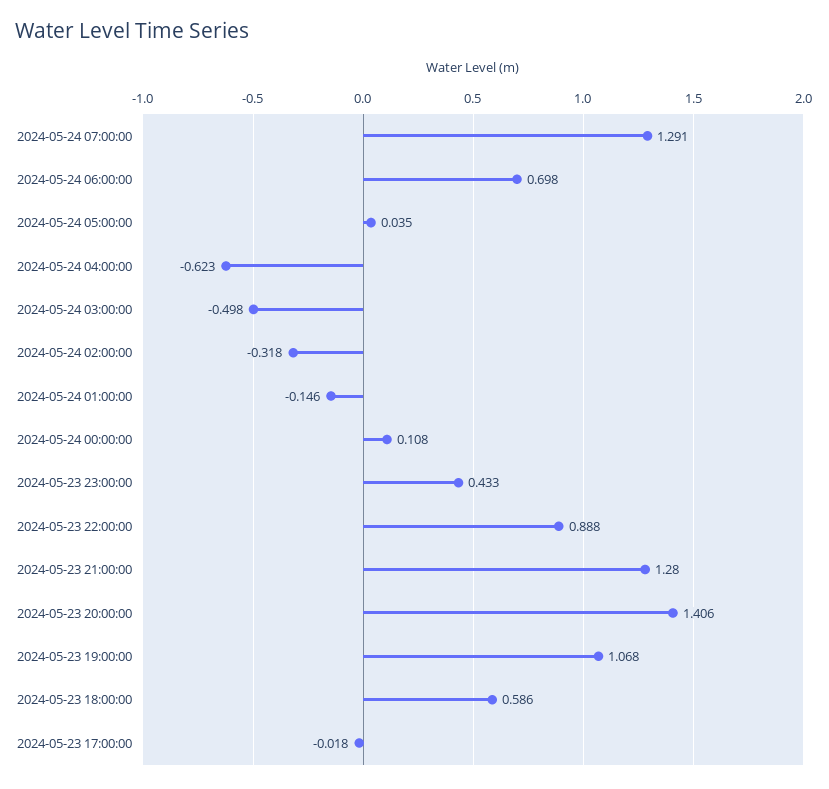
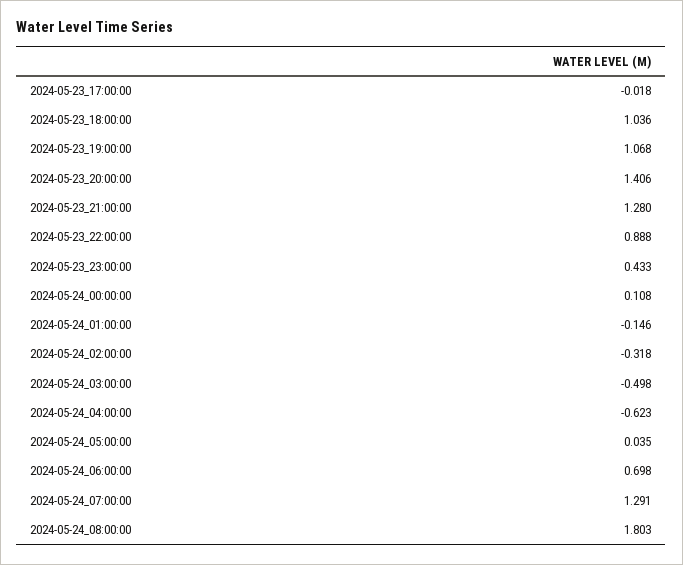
2024-05-23 18:00:00: 0.586 -> 1.036
2024-05-24_08:00:00: none -> 1.803

